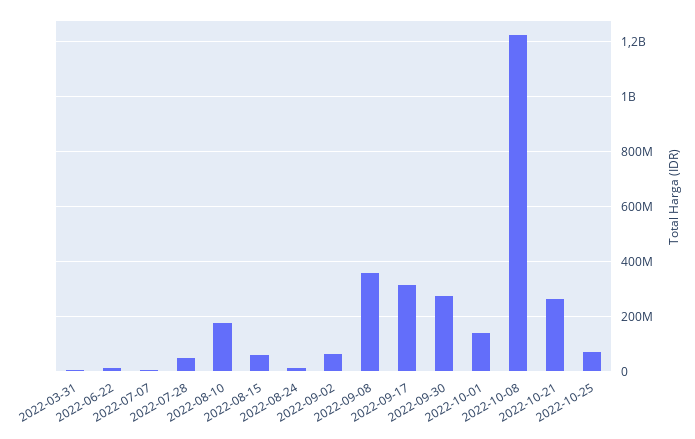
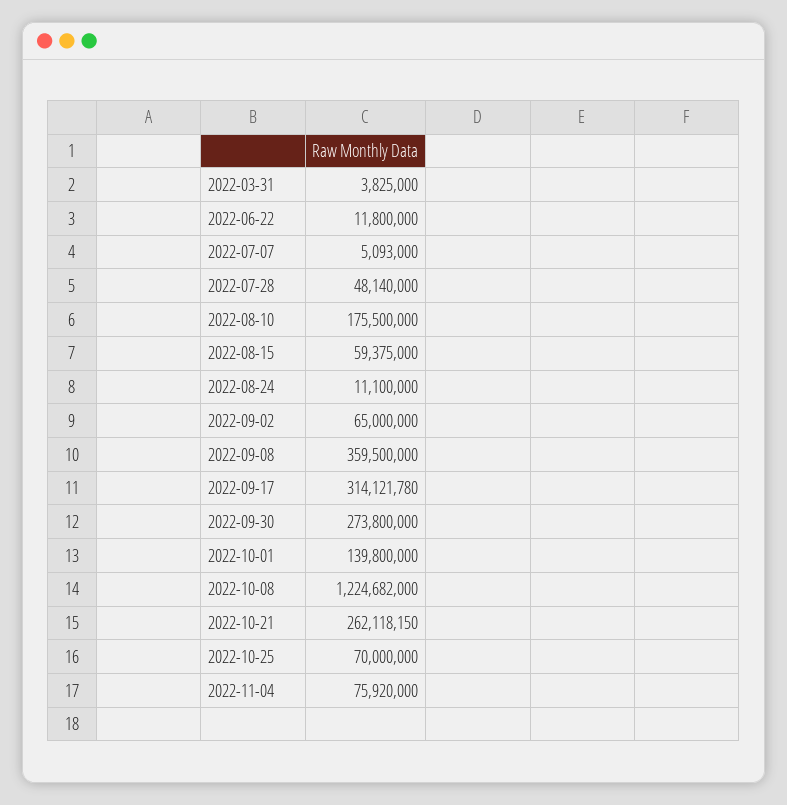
2022-11-04: none -> 75920000

